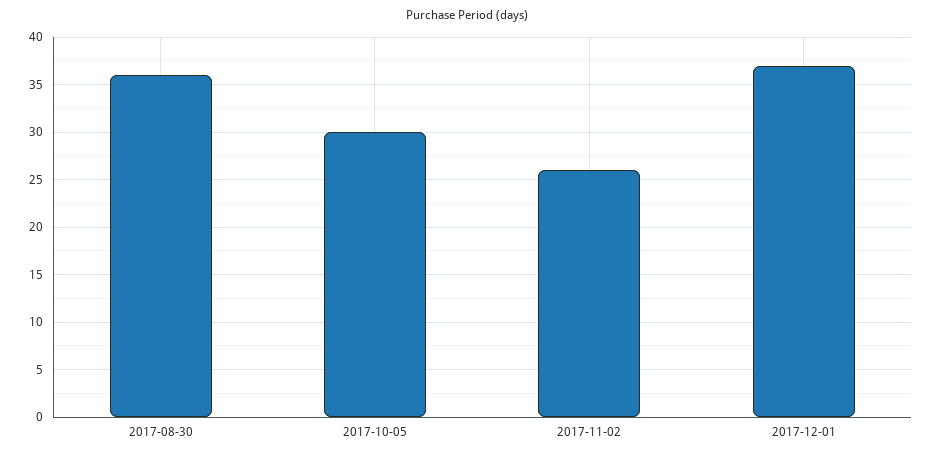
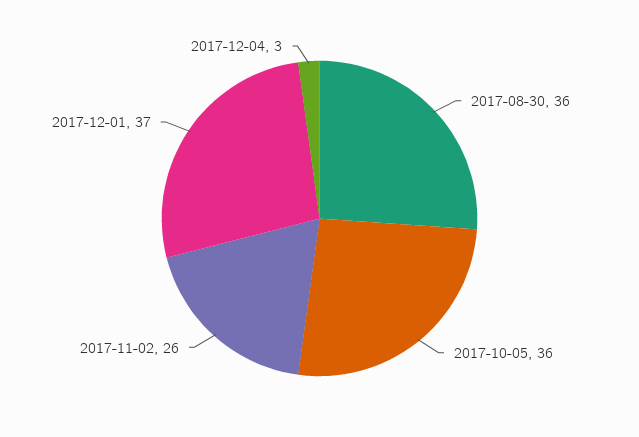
2017-10-05: 30 -> 36
2017-12-04: none -> 3

